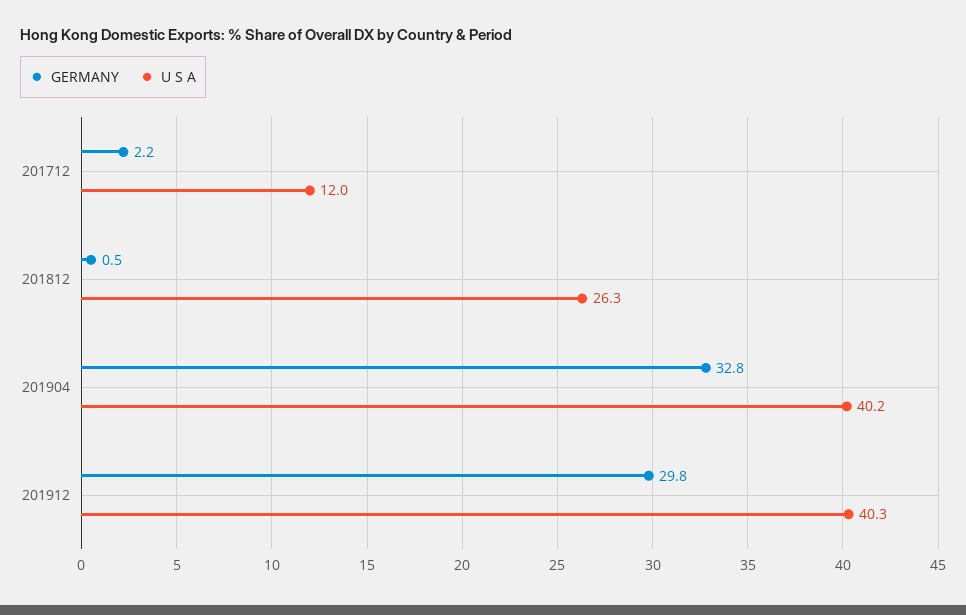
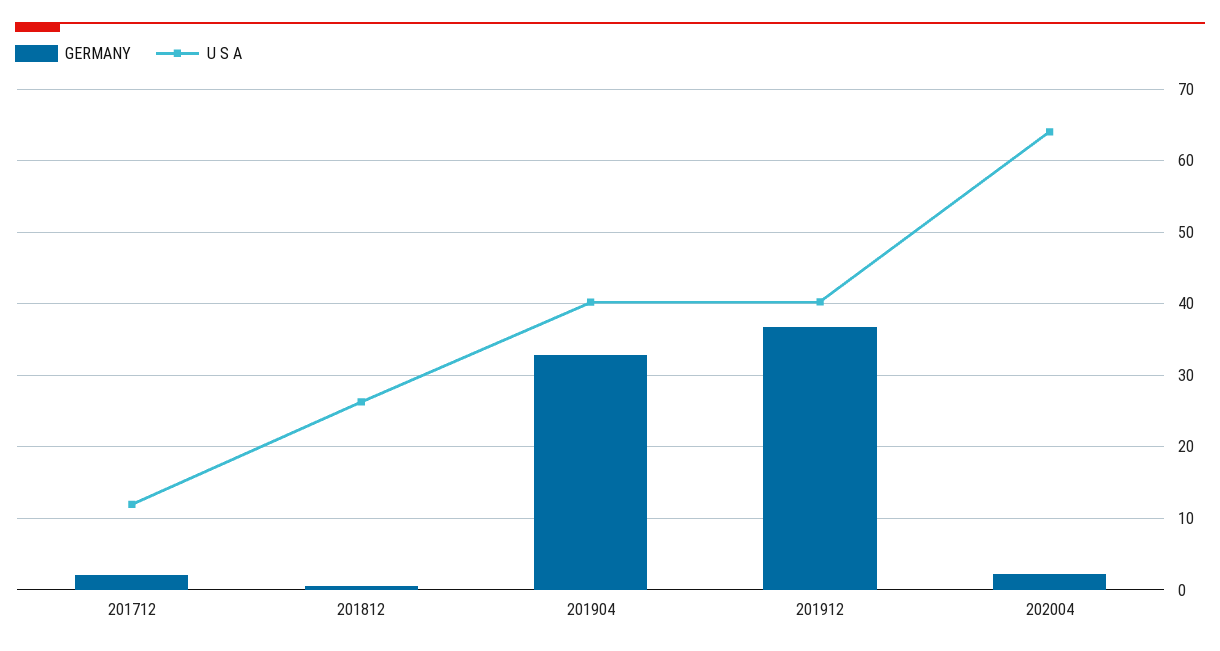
GERMANY, 201912: 29.8 -> 37
GERMANY, 202004: none -> 2
U S A, 202004: none -> 64

